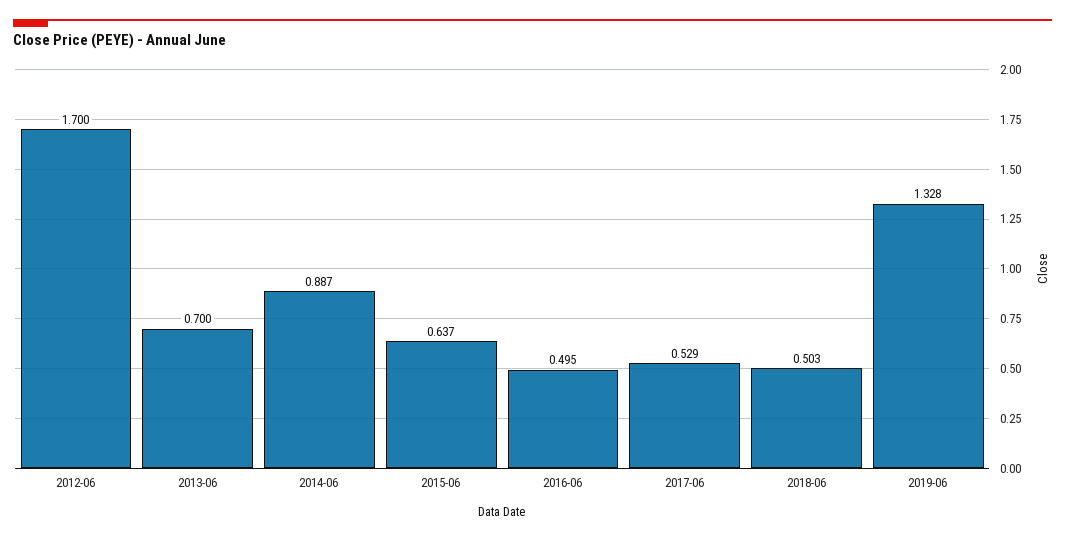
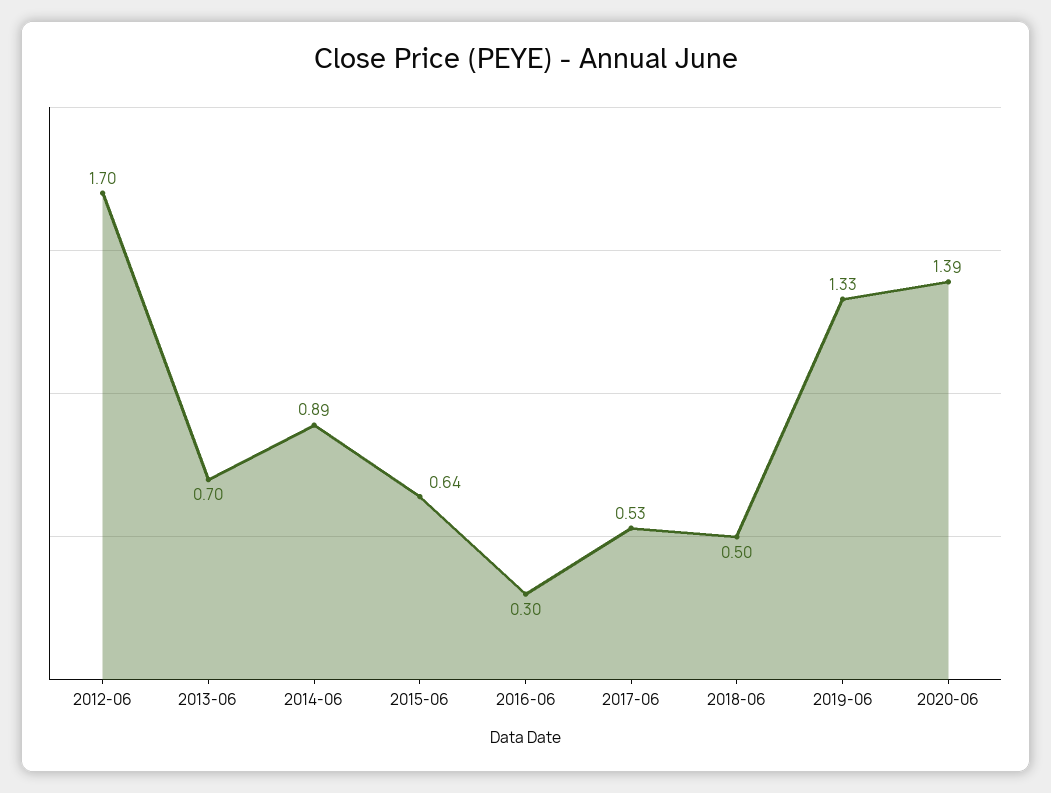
2016-06: 0.495 -> 0.3
2020-06: none -> 1.39

